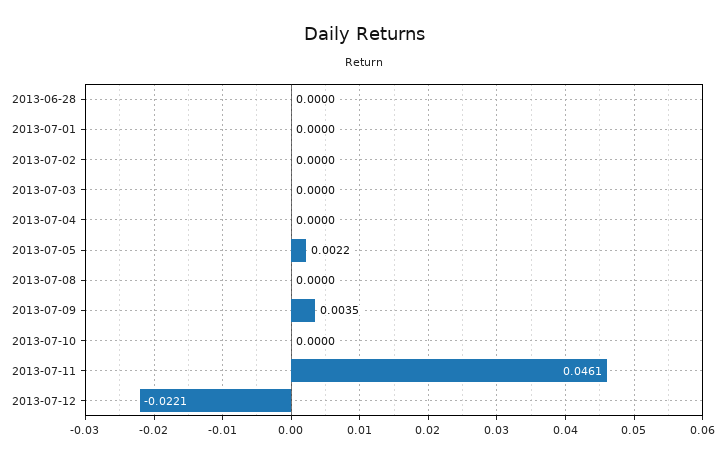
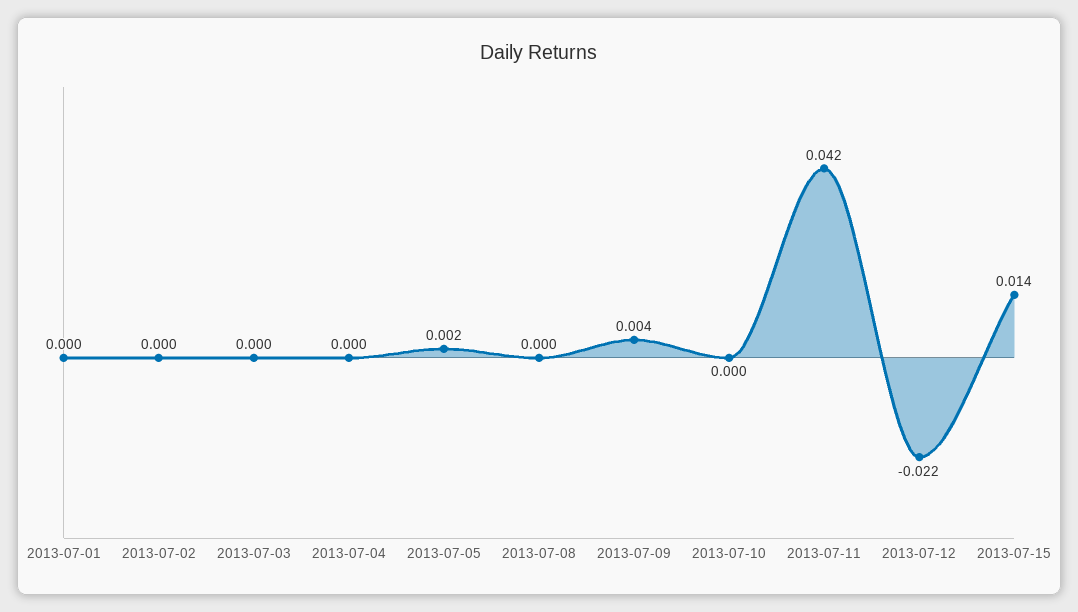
2013-06-28: 0 -> none
2013-07-11: 0.0461 -> 0.042
2013-07-15: none -> 0.014

